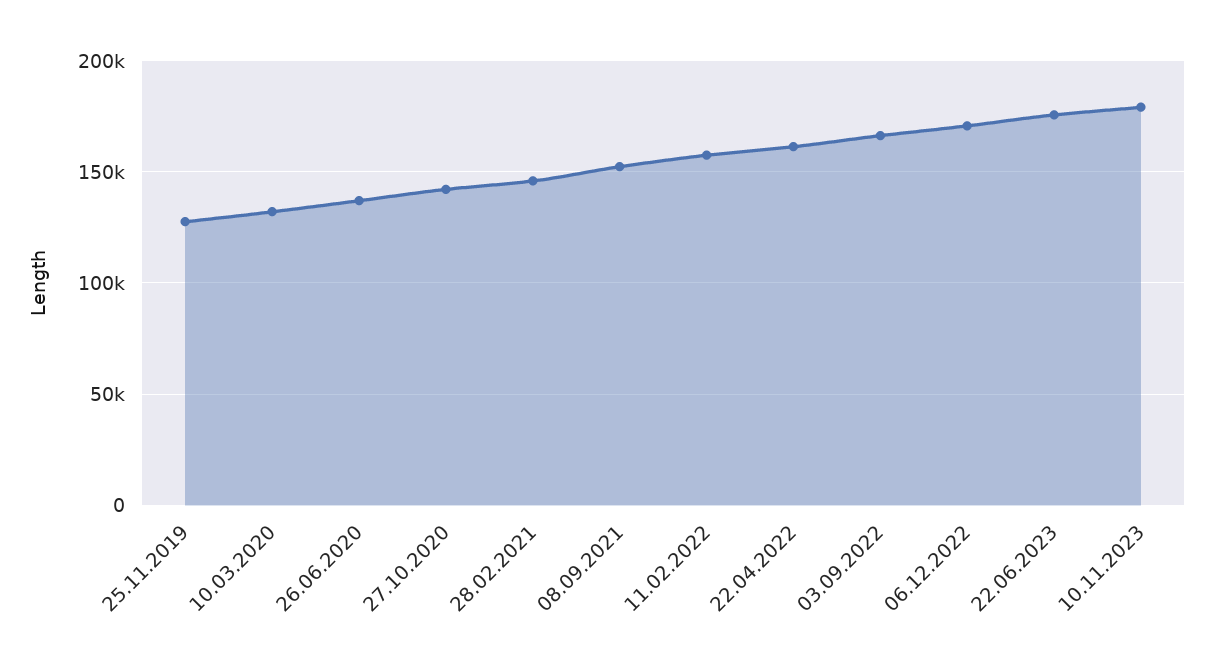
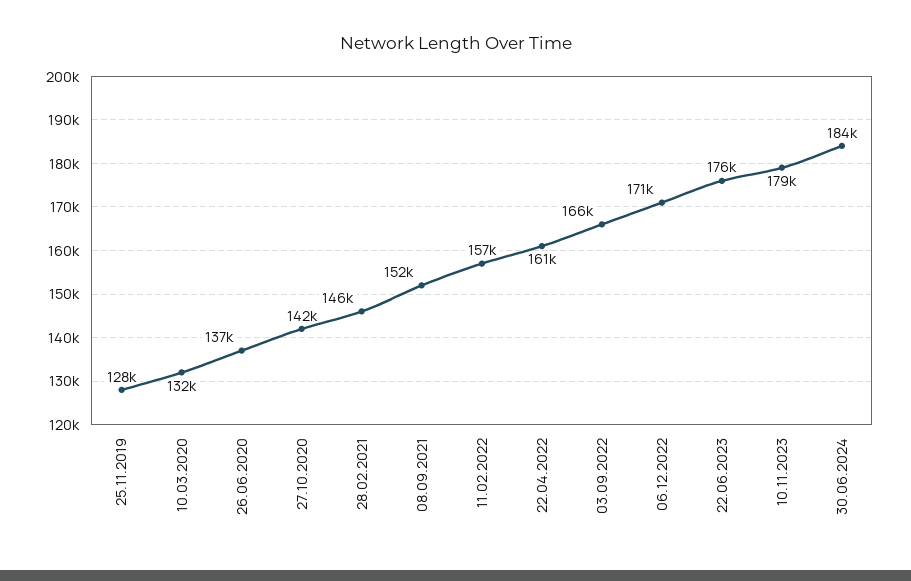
30.06.2024: none -> 184000

